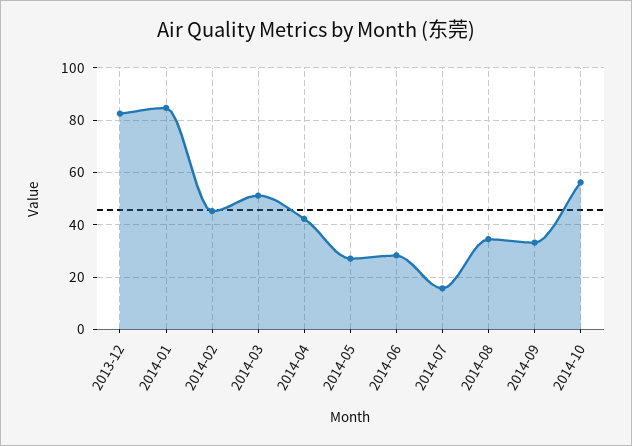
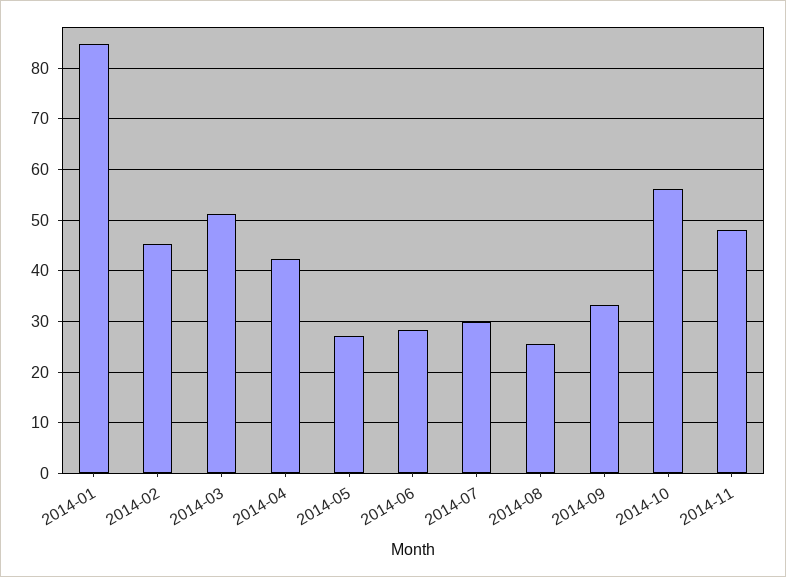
2013-12: 82.5 -> none
2014-07: 15 -> 30
2014-08: 35 -> 26
2014-11: none -> 48

